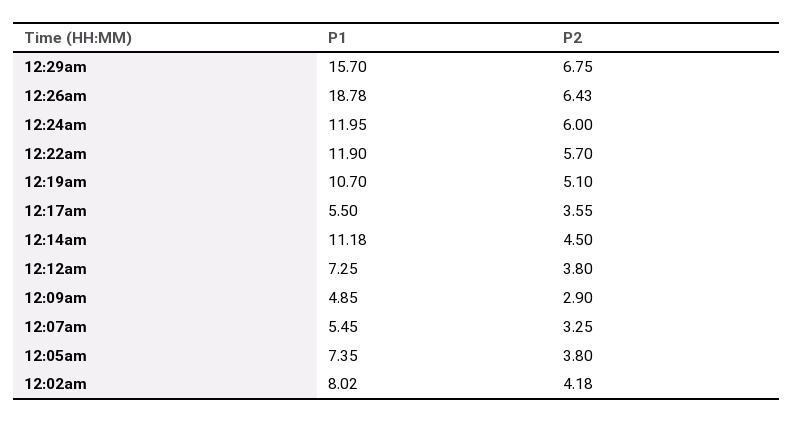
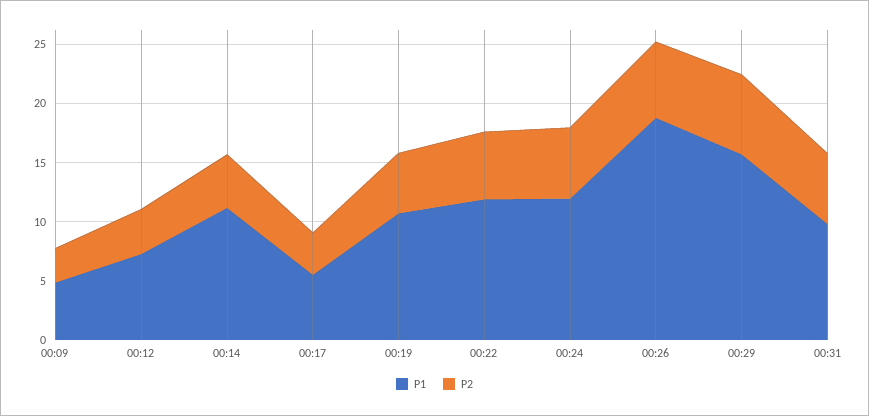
P1, 12:07am: 5.45 -> none
P2, 12:07am: 3.25 -> none
P1, 12:05am: 7.35 -> none
P2, 12:05am: 3.8 -> none
P1, 12:02am: 8.02 -> none
P2, 12:02am: 4.18 -> none
P1, 00:31: none -> 10
P2, 00:31: none -> 6

